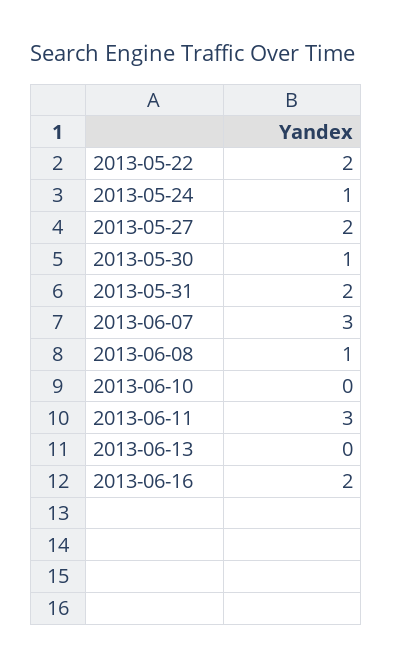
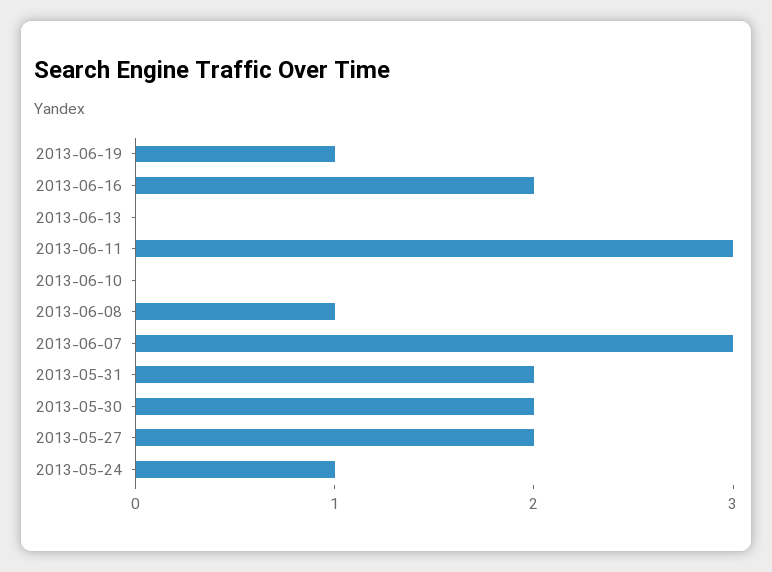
2013-05-22: 2 -> none
2013-05-30: 1 -> 2
2013-06-19: none -> 1

